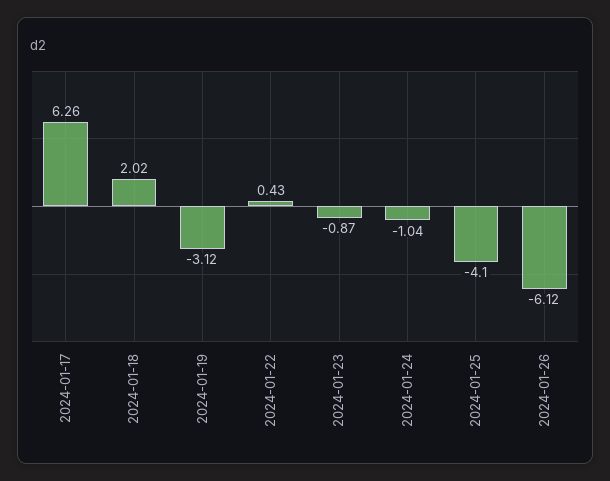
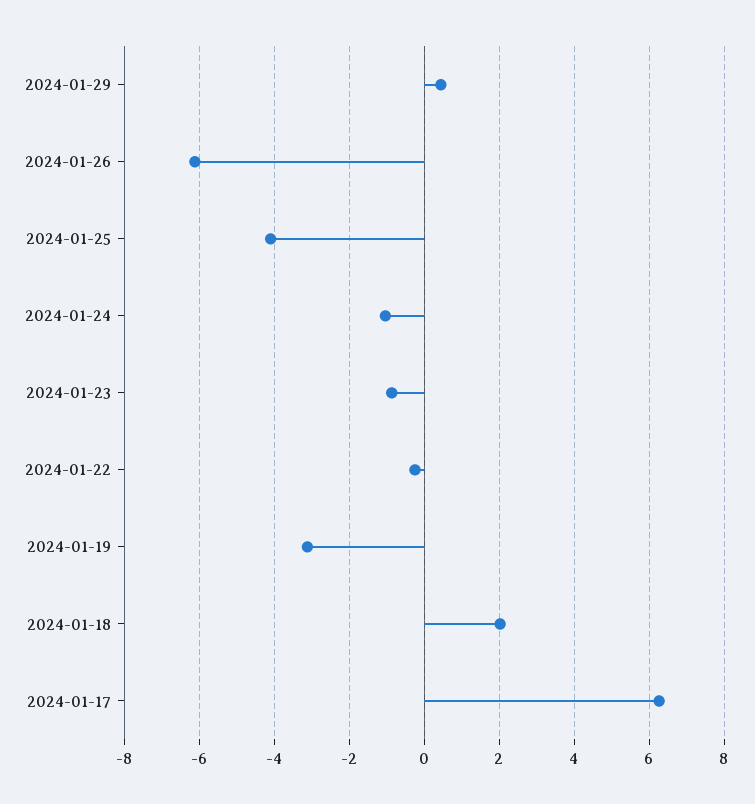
2024-01-22: 0.43 -> -0.2
2024-01-29: none -> 0.4

